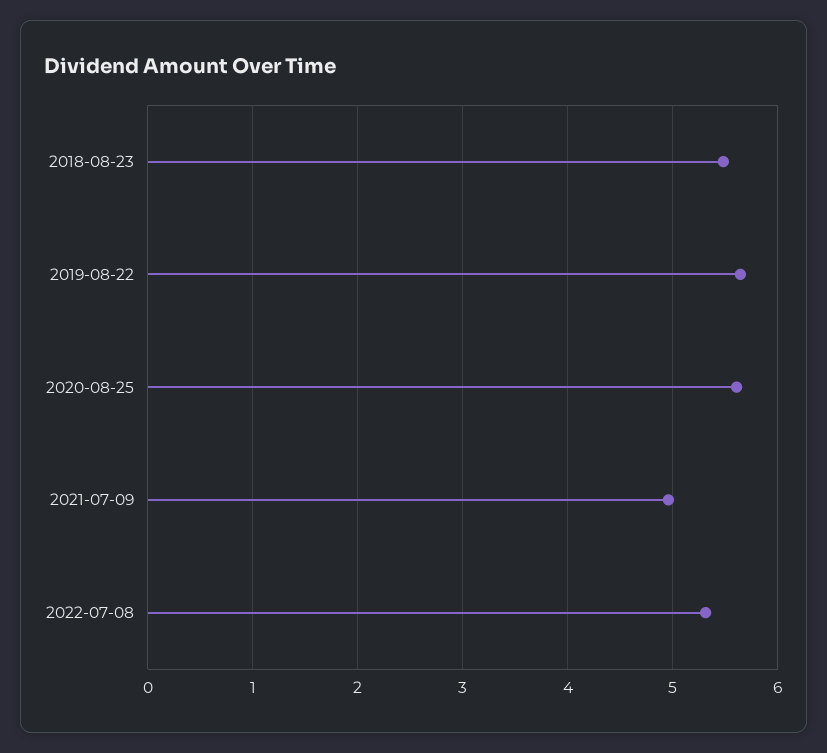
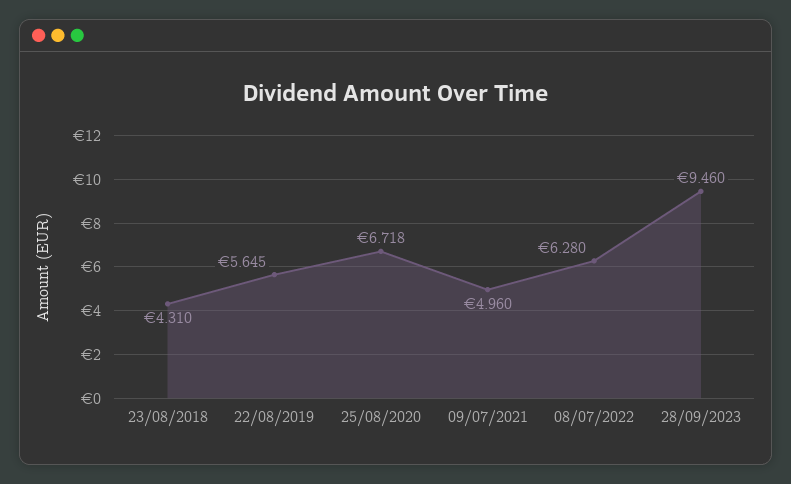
2018-08-23: 5.5 -> 4.31
2020-08-25: 5.6 -> 6.718
2022-07-08: 5.3 -> 6.28
28/09/2023: none -> 9.46

